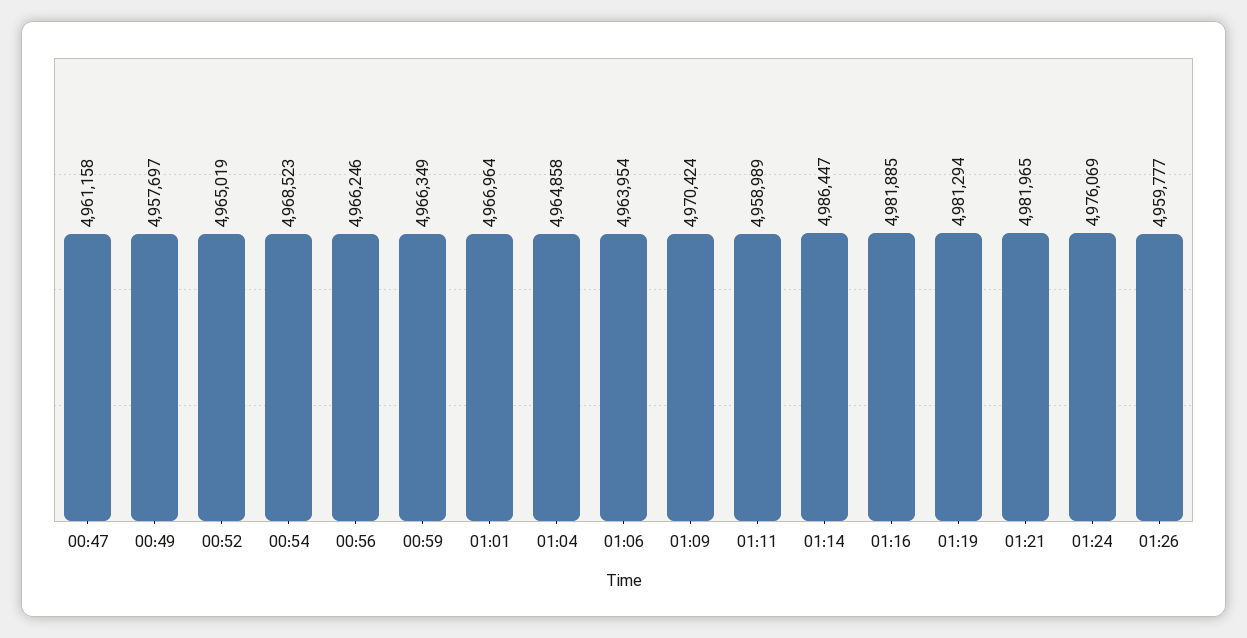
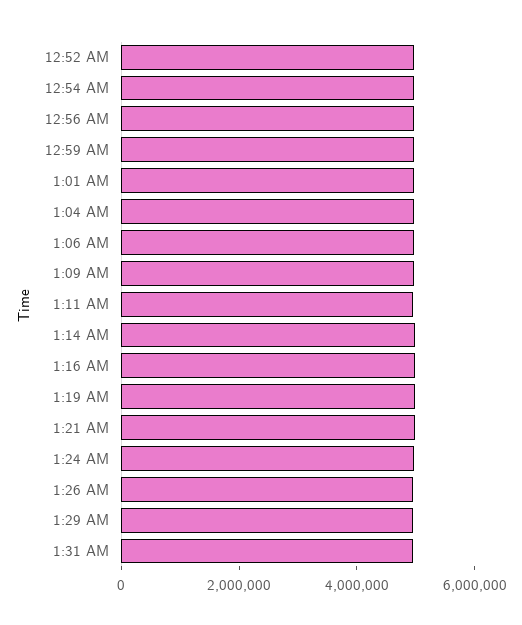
00:47: 4961158 -> none
00:49: 4957697 -> none
1:29 AM: none -> 5000000
1:31 AM: none -> 5000000

